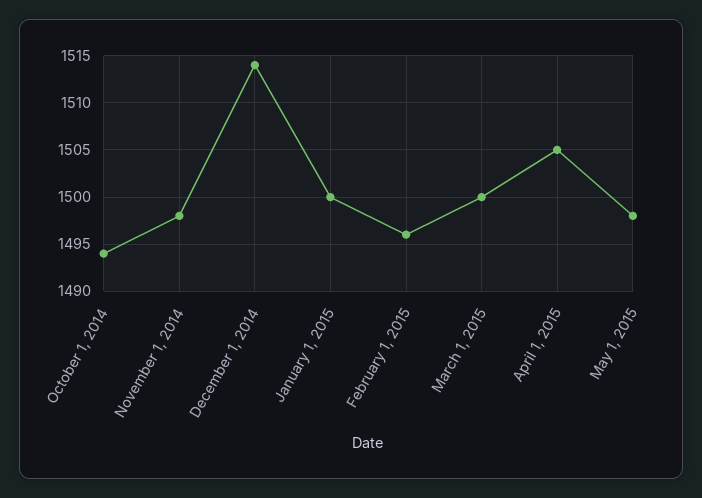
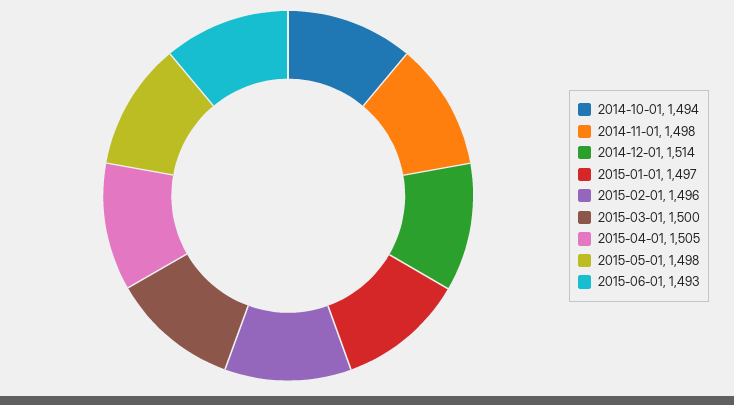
January 1, 2015: 1500 -> 1497
2015-06-01: none -> 1493

